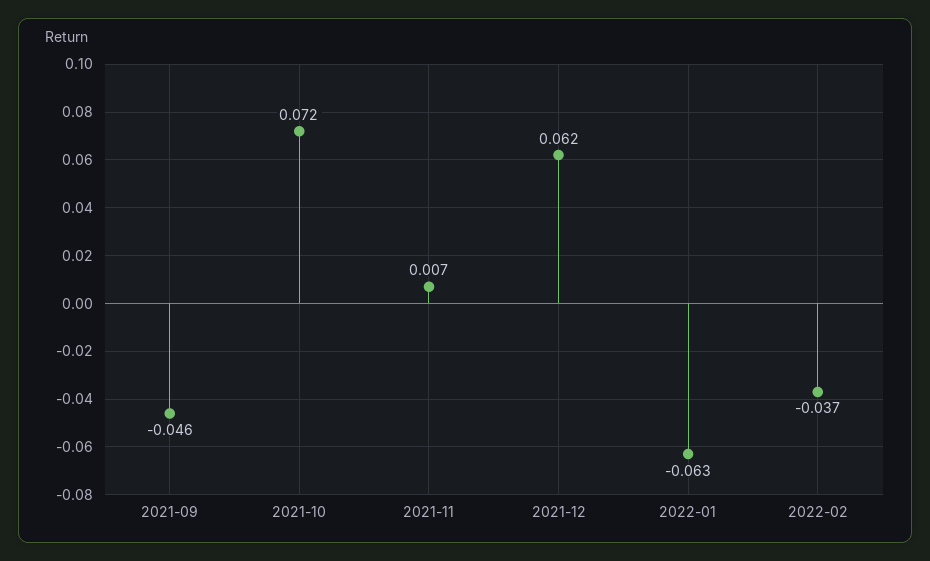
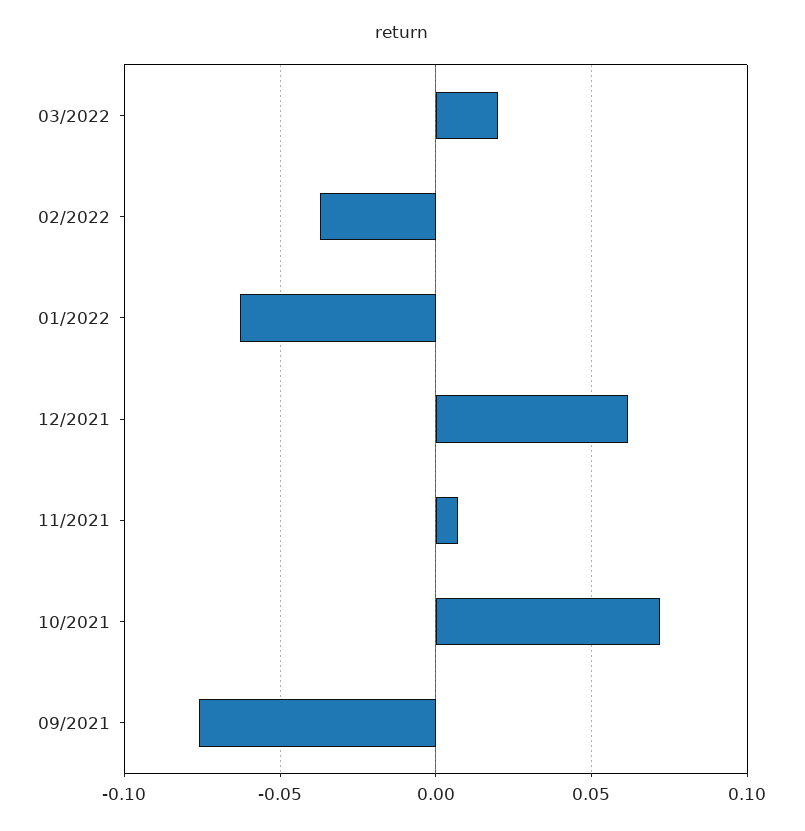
2021-09: -0.046 -> -0.075
03/2022: none -> 0.02

